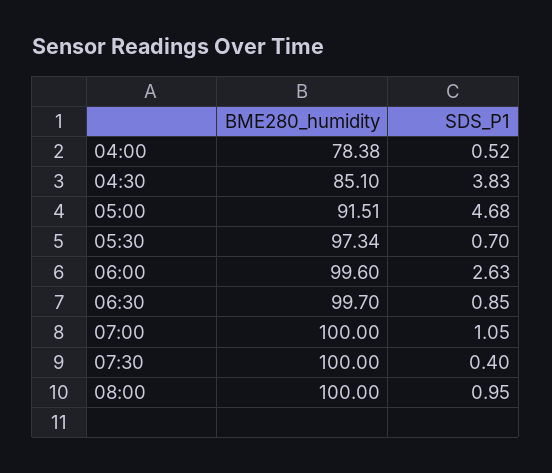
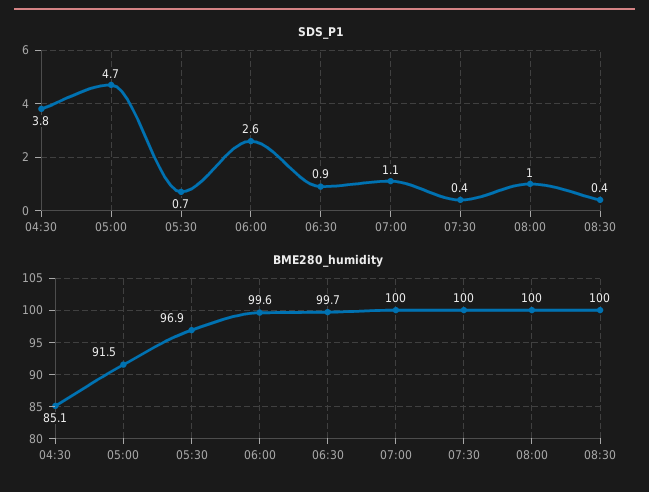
BME280_humidity, 04:00: 78.38 -> none
SDS_P1, 04:00: 0.52 -> none
BME280_humidity, 05:30: 97.34 -> 96.9
SDS_P1, 08:30: none -> 0.4
BME280_humidity, 08:30: none -> 100

